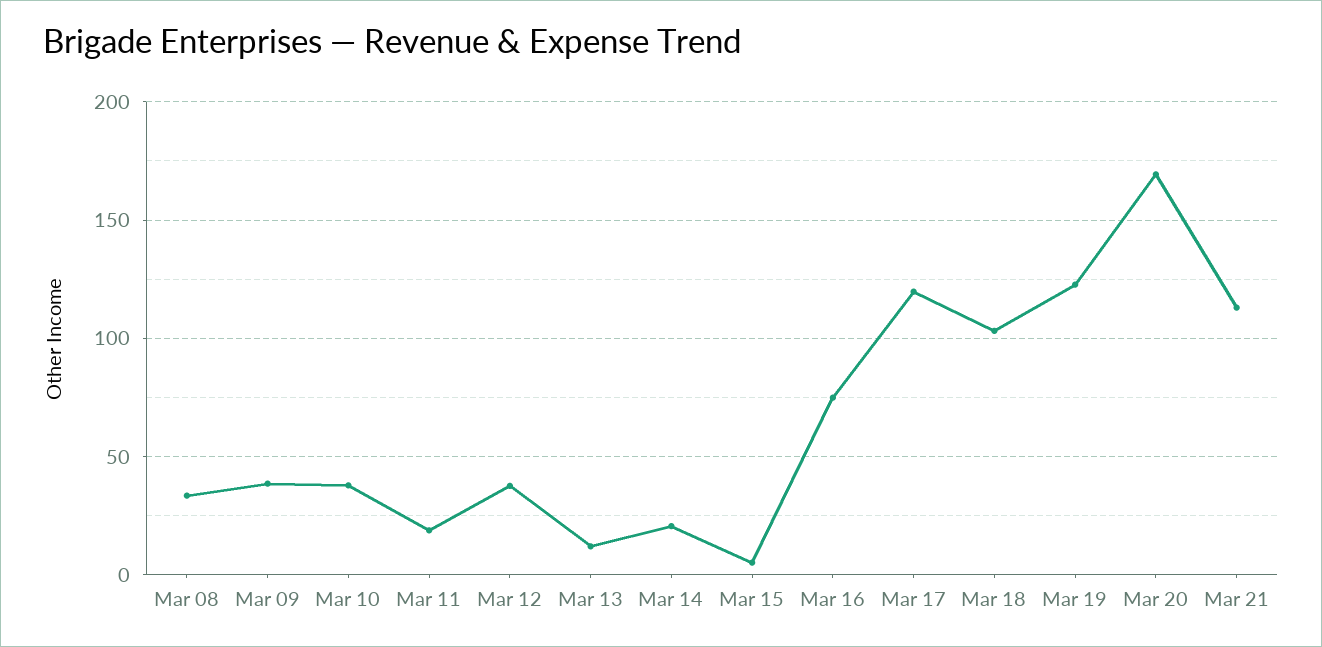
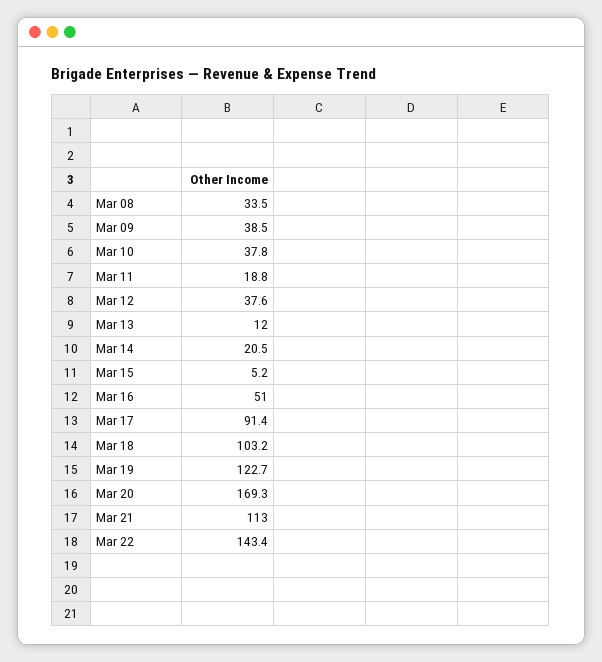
Mar 16: 75 -> 51
Mar 17: 120 -> 91.4
Mar 22: none -> 143.4

